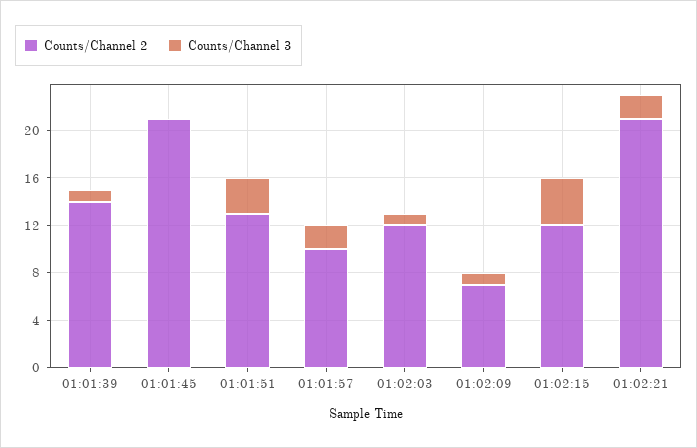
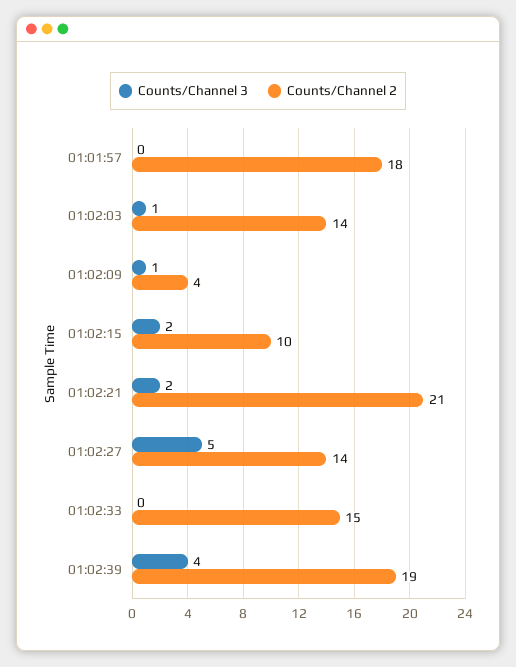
Counts/Channel 2, 01:01:39: 14 -> none
Counts/Channel 3, 01:01:39: 1 -> none
Counts/Channel 2, 01:01:45: 21 -> none
Counts/Channel 3, 01:01:45: 0 -> none
Counts/Channel 2, 01:01:51: 13 -> none
Counts/Channel 3, 01:01:51: 3 -> none
Counts/Channel 2, 01:01:57: 10 -> 18
Counts/Channel 3, 01:01:57: 2 -> 0
Counts/Channel 2, 01:02:03: 12 -> 14
Counts/Channel 2, 01:02:09: 7 -> 4
Counts/Channel 2, 01:02:15: 12 -> 10
Counts/Channel 3, 01:02:15: 4 -> 2
Counts/Channel 3, 01:02:27: none -> 5
Counts/Channel 2, 01:02:27: none -> 14
Counts/Channel 3, 01:02:33: none -> 0
Counts/Channel 2, 01:02:33: none -> 15
Counts/Channel 3, 01:02:39: none -> 4
Counts/Channel 2, 01:02:39: none -> 19

